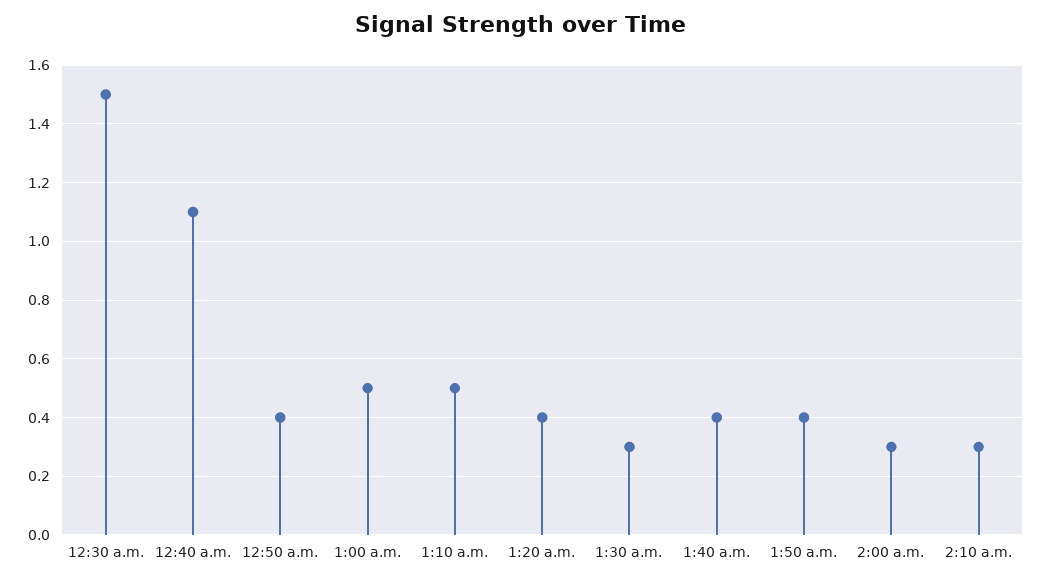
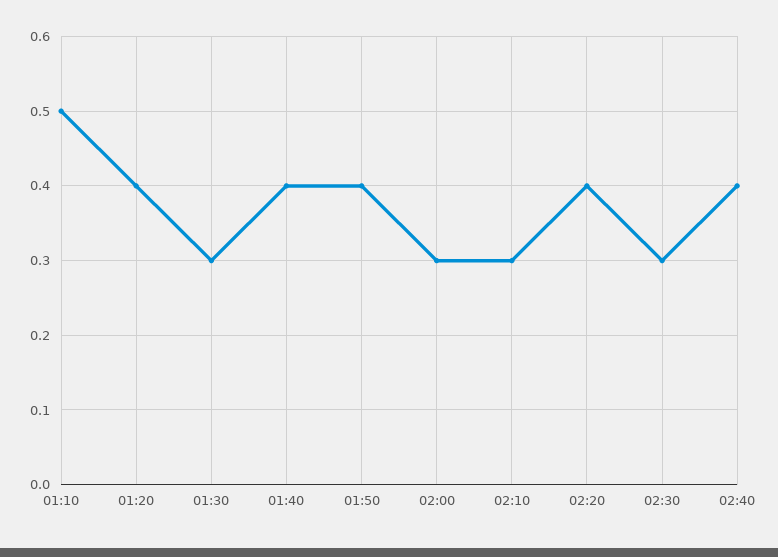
12:30 a.m.: 1.5 -> none
12:40 a.m.: 1.1 -> none
12:50 a.m.: 0.4 -> none
1:00 a.m.: 0.5 -> none
02:20: none -> 0.4
02:30: none -> 0.3
02:40: none -> 0.4

